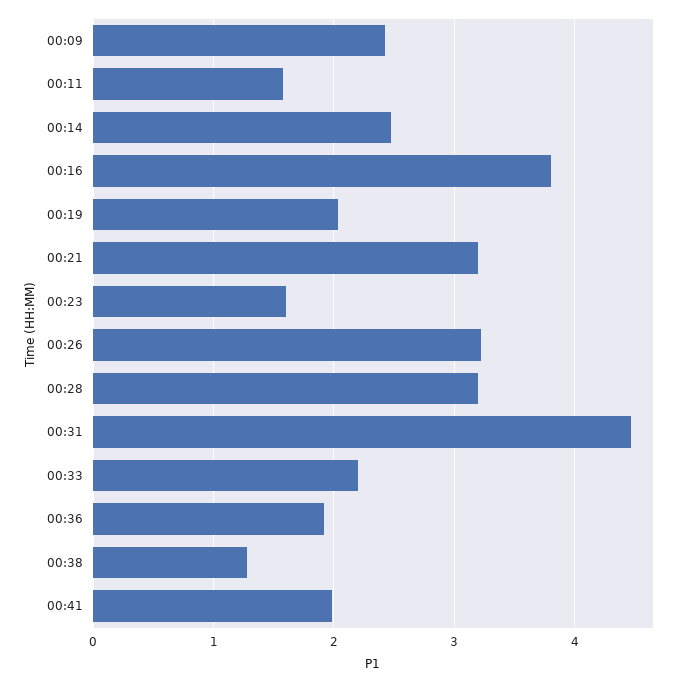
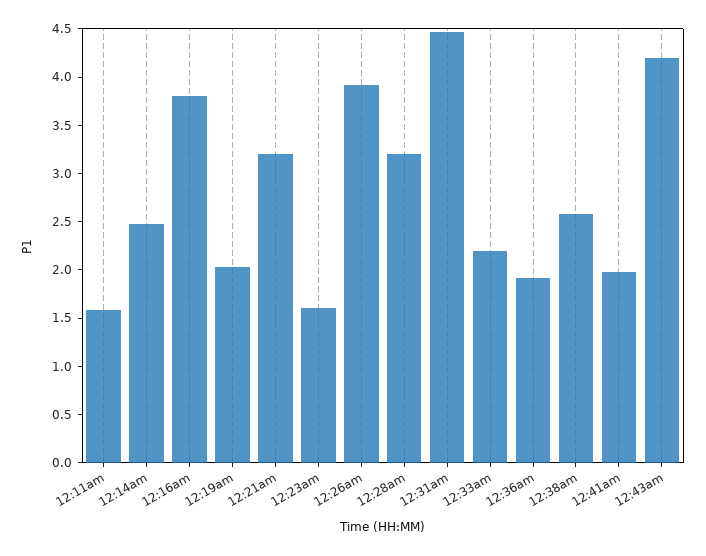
00:09: 2.4 -> none
00:26: 3.2 -> 3.9
00:38: 1.3 -> 2.6
12:43am: none -> 4.2

